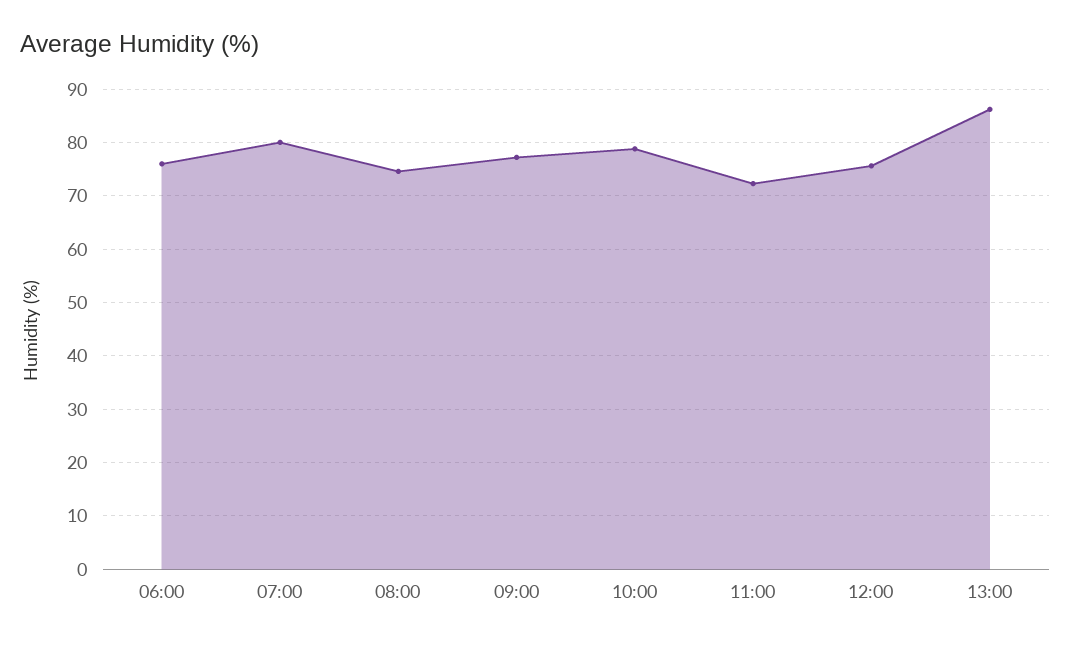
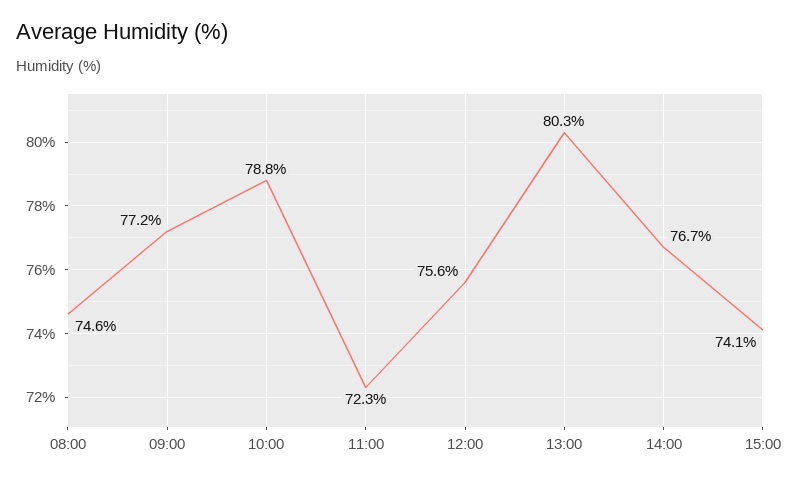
06:00: 76 -> none
07:00: 80 -> none
13:00: 86 -> 80.3
14:00: none -> 76.7
15:00: none -> 74.1

